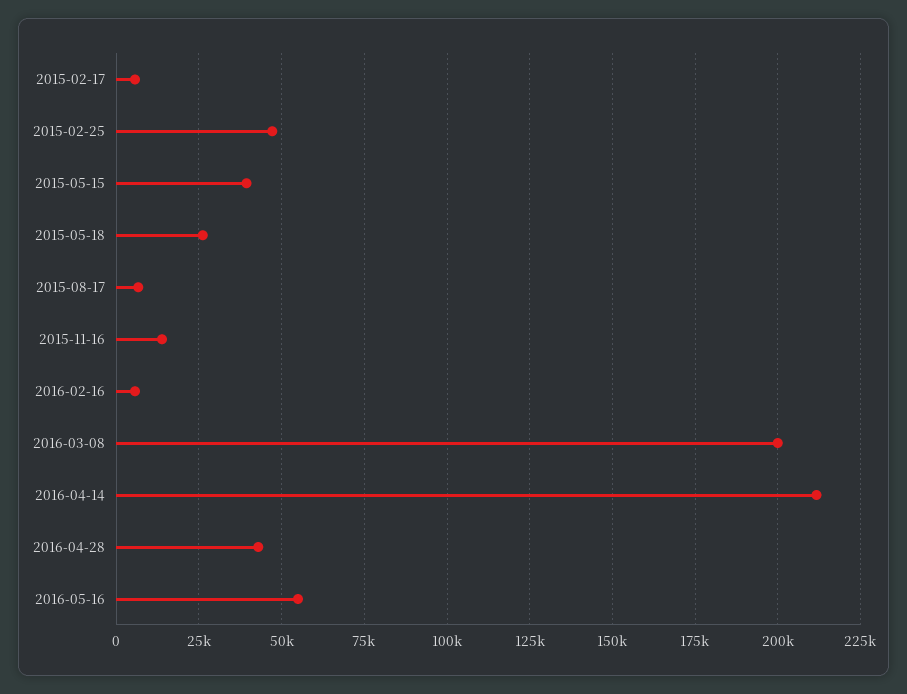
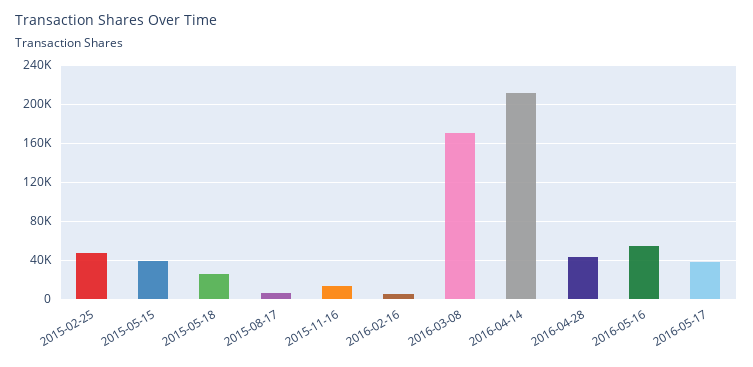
2015-02-17: 5000 -> none
2016-03-08: 200000 -> 170000
2016-05-17: none -> 40000

